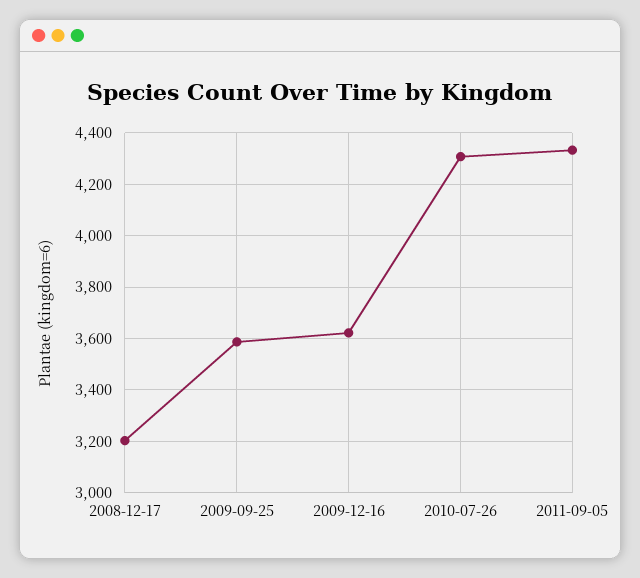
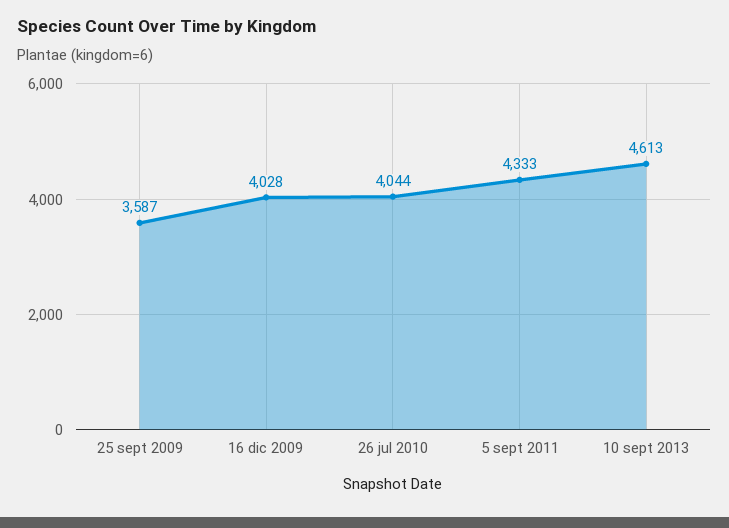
2008-12-17: 3200 -> none
2009-12-16: 3625 -> 4028
2010-07-26: 4300 -> 4044
10 sept 2013: none -> 4613

